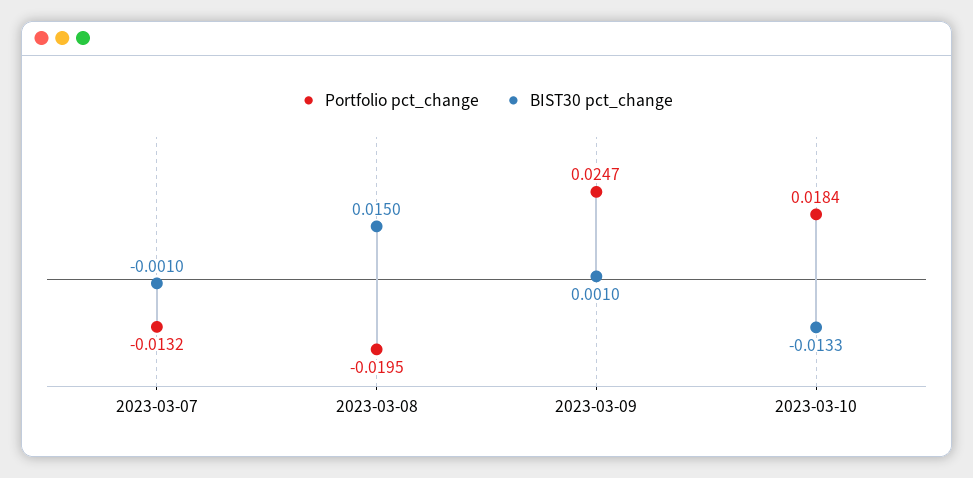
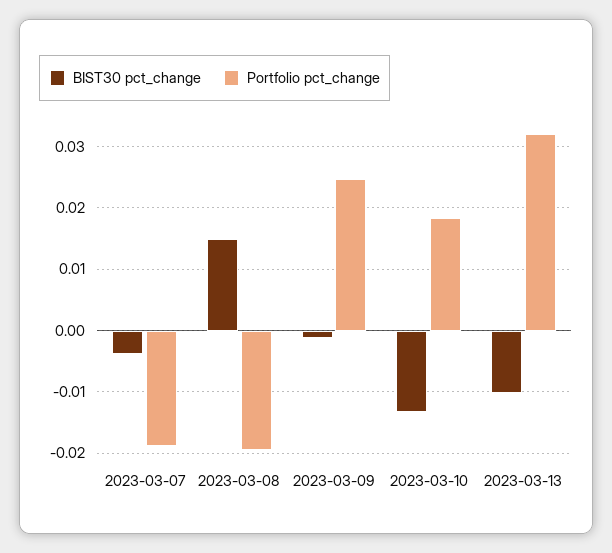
Portfolio pct_change, 2023-03-07: -0.0132 -> -0.019
BIST30 pct_change, 2023-03-07: -0.001 -> -0.004
BIST30 pct_change, 2023-03-09: 0.001 -> -0.001
BIST30 pct_change, 2023-03-13: none -> -0.01
Portfolio pct_change, 2023-03-13: none -> 0.032

